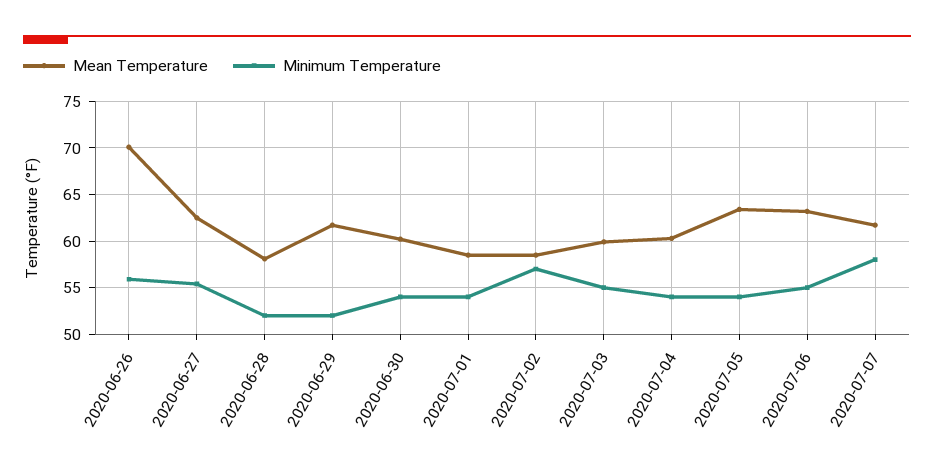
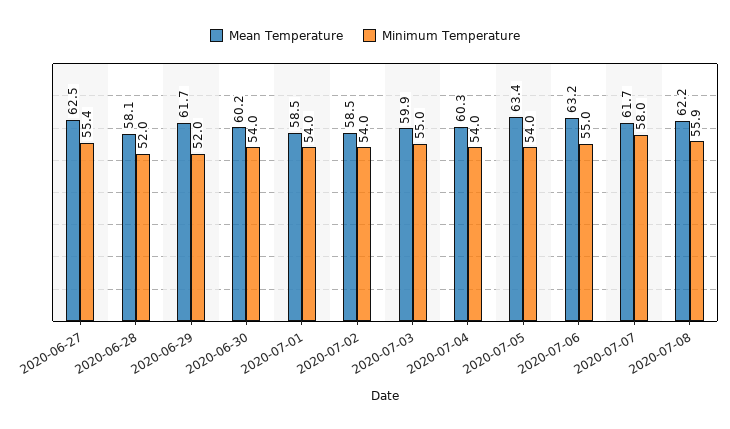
Mean Temperature, 2020-06-26: 70 -> none
Minimum Temperature, 2020-06-26: 56 -> none
Minimum Temperature, 2020-07-02: 57 -> 54
Mean Temperature, 2020-07-08: none -> 62.2
Minimum Temperature, 2020-07-08: none -> 55.9

